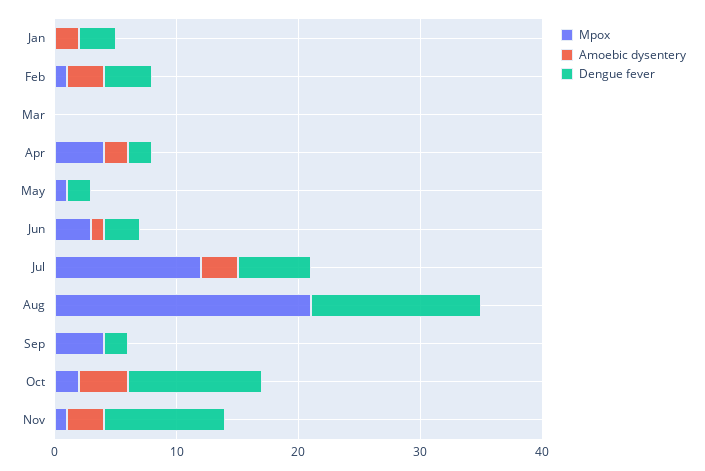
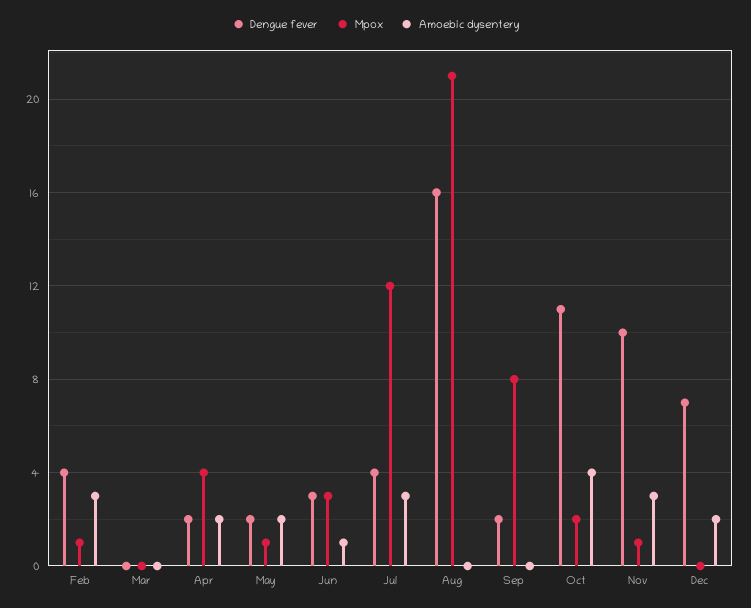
Mpox, Jan: 0 -> none
Amoebic dysentery, Jan: 2 -> none
Dengue fever, Jan: 3 -> none
Amoebic dysentery, May: 0 -> 2
Dengue fever, Jul: 6 -> 4
Dengue fever, Aug: 14 -> 16
Mpox, Sep: 4 -> 8
Dengue fever, Dec: none -> 7
Mpox, Dec: none -> 0
Amoebic dysentery, Dec: none -> 2

